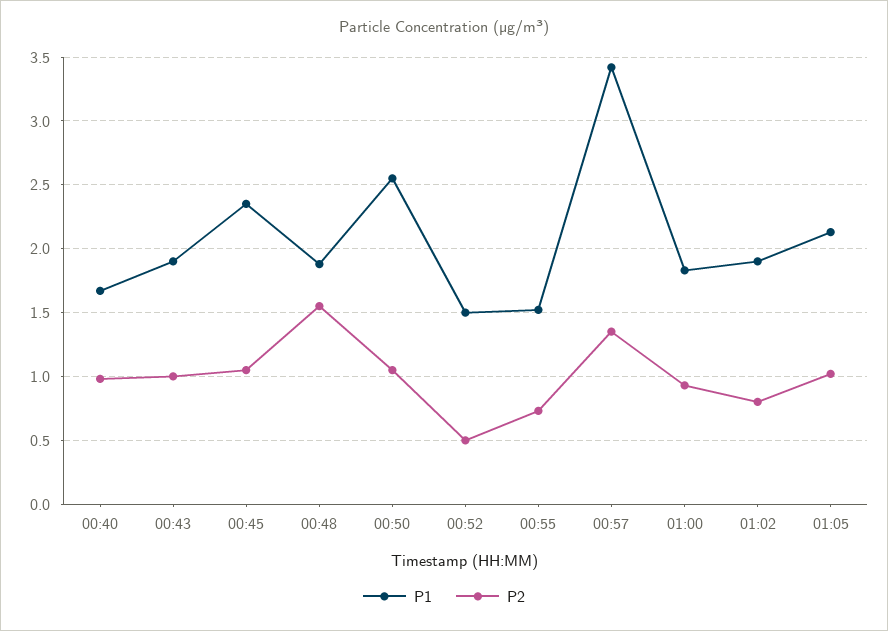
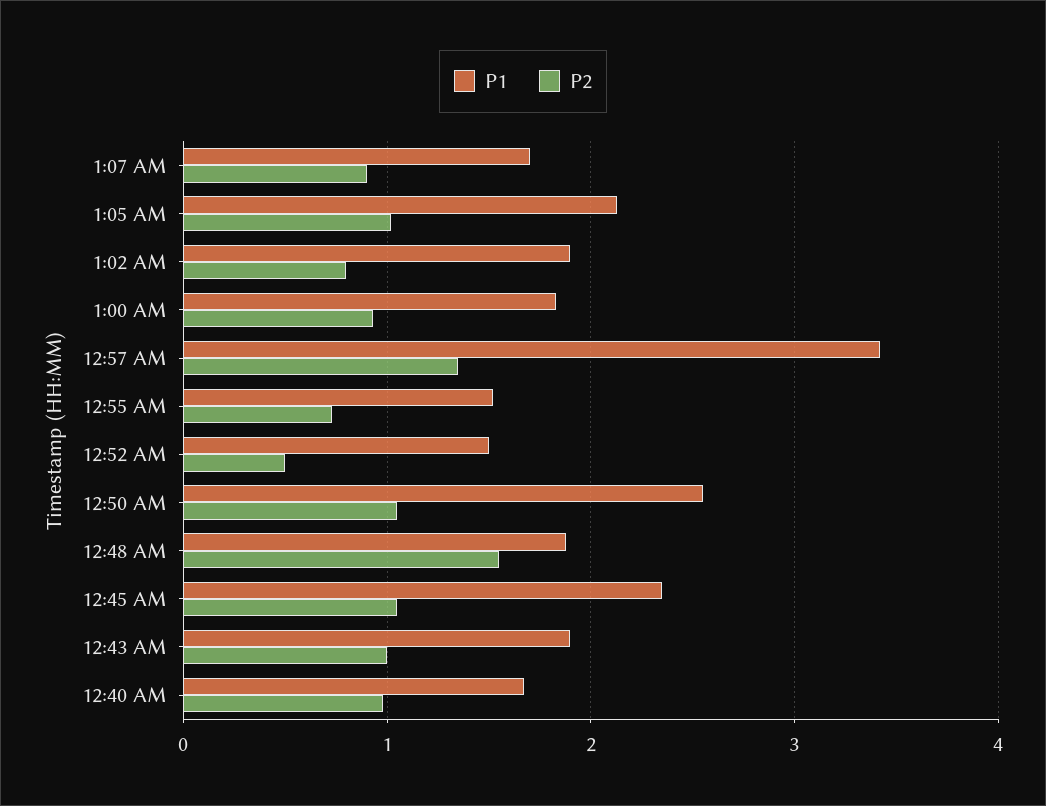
P1, 1:07 AM: none -> 1.7
P2, 1:07 AM: none -> 0.9

